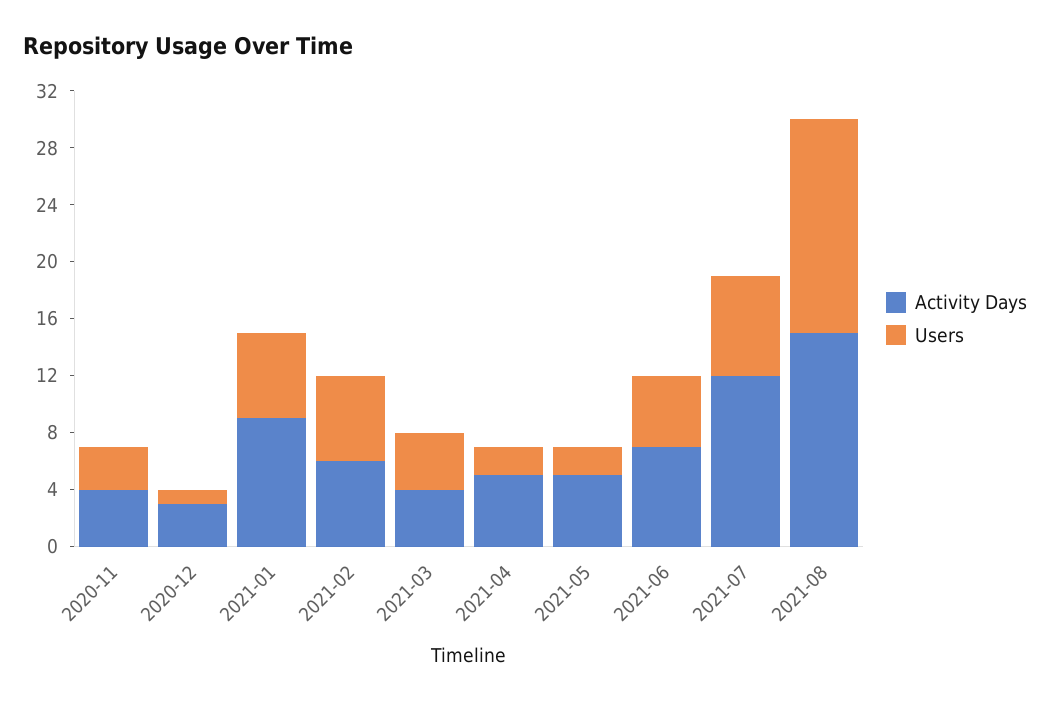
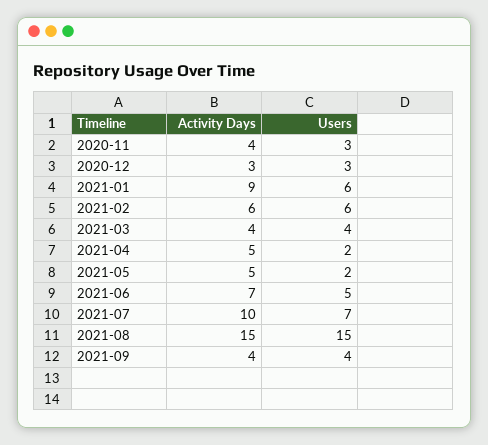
Users, 2020-12: 1 -> 3
Activity Days, 2021-07: 12 -> 10
Activity Days, 2021-09: none -> 4
Users, 2021-09: none -> 4

